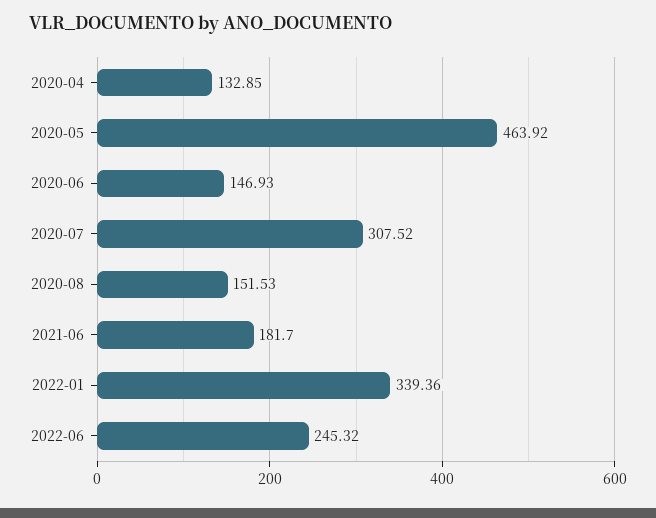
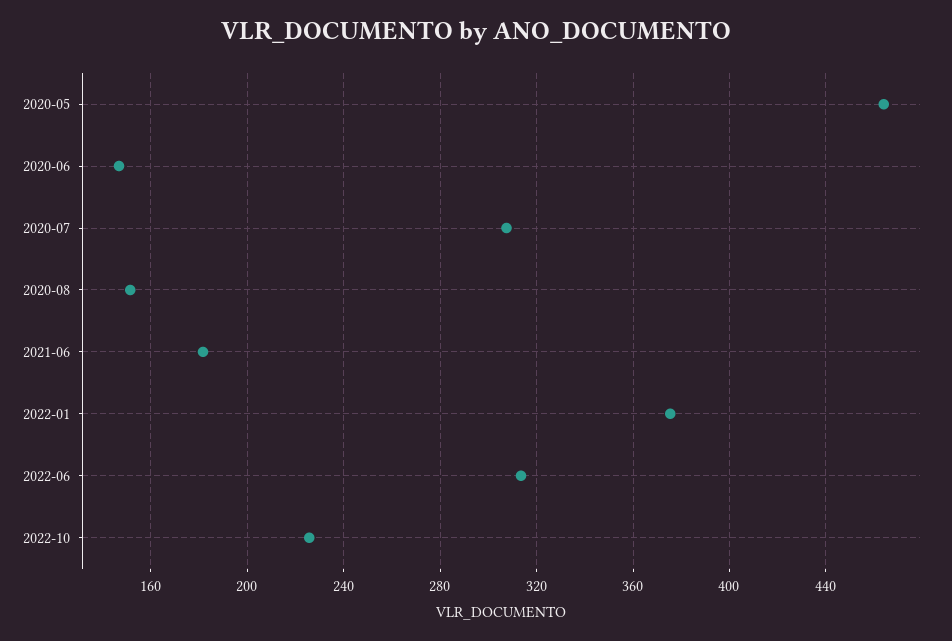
2020-04: 132.85 -> none
2022-01: 339.36 -> 375
2022-06: 245.32 -> 315
2022-10: none -> 225

